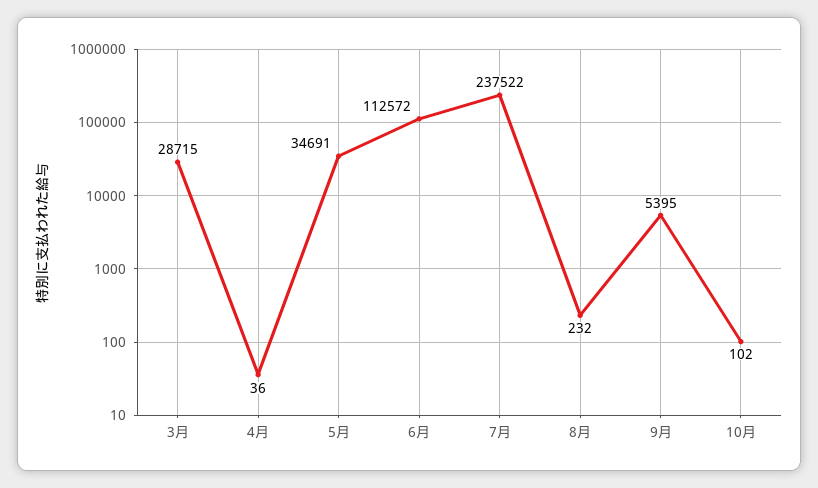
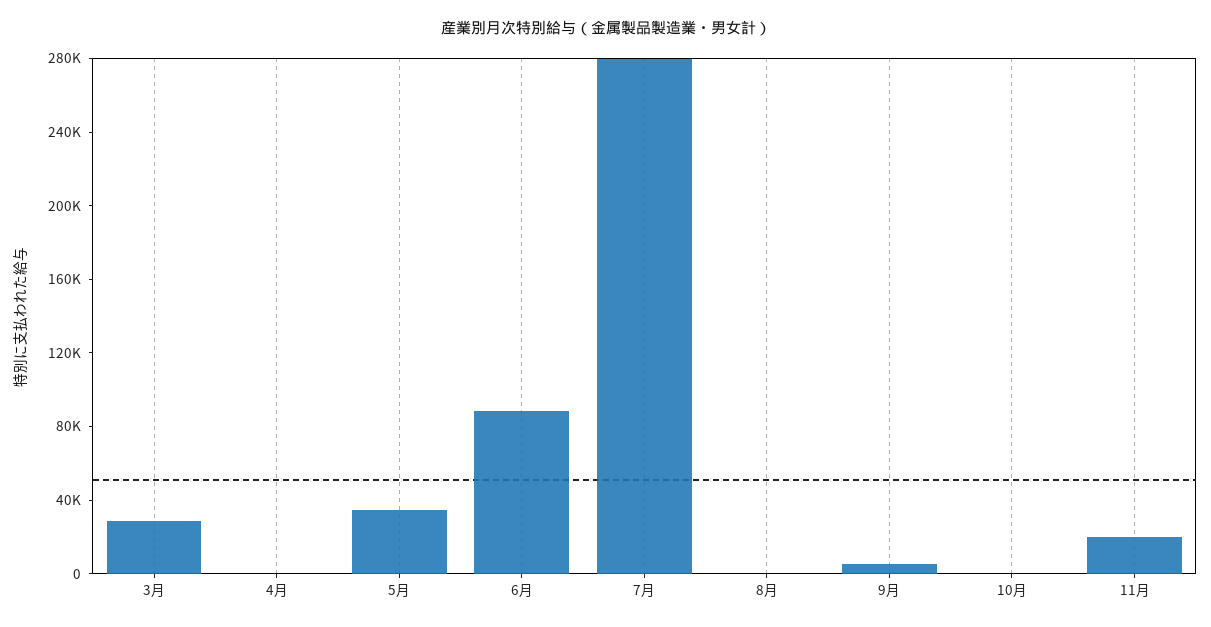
6月: 112572 -> 90000
7月: 237522 -> 280000
11月: none -> 20000

